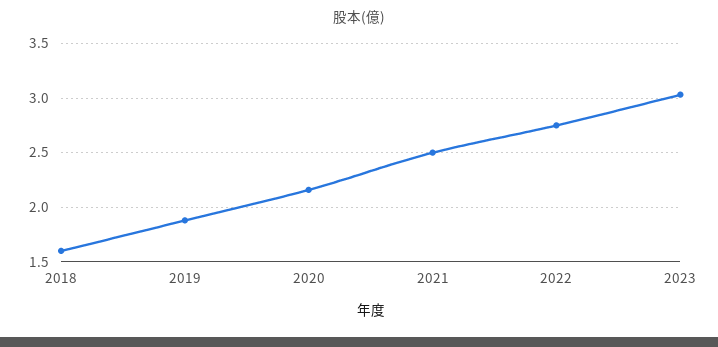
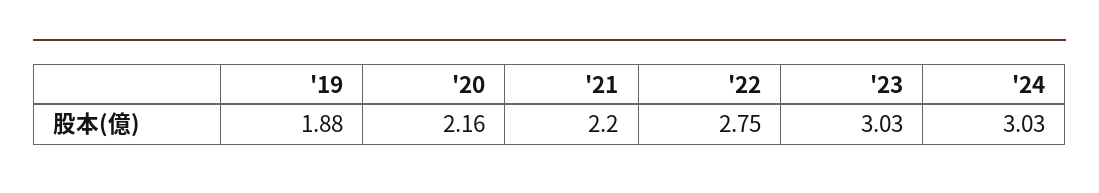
2018: 1.6 -> none
2021: 2.5 -> 2.2
'24: none -> 3.03

